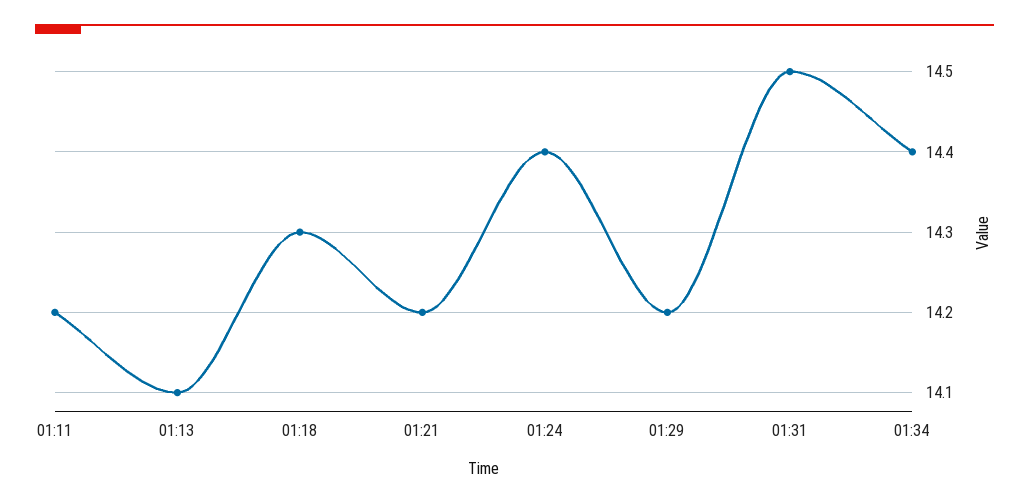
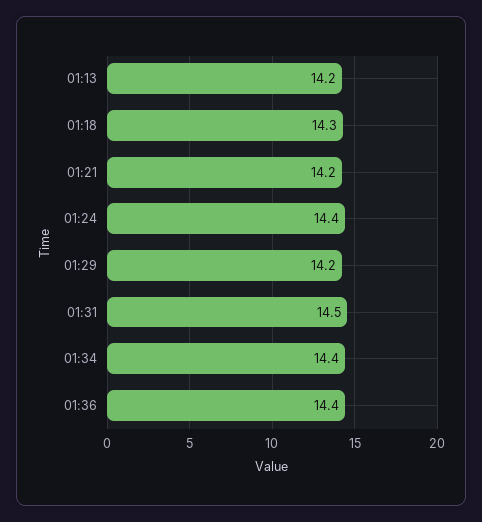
01:11: 14.2 -> none
01:13: 14.1 -> 14.2
01:36: none -> 14.4

